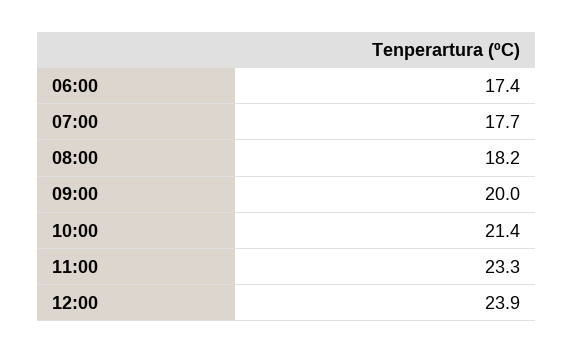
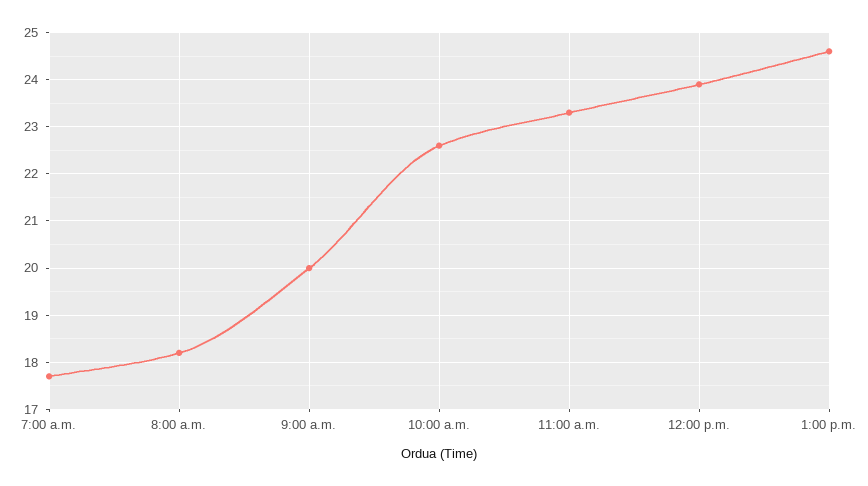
06:00: 17.4 -> none
10:00: 21.4 -> 22.5
1:00 p.m.: none -> 24.5

